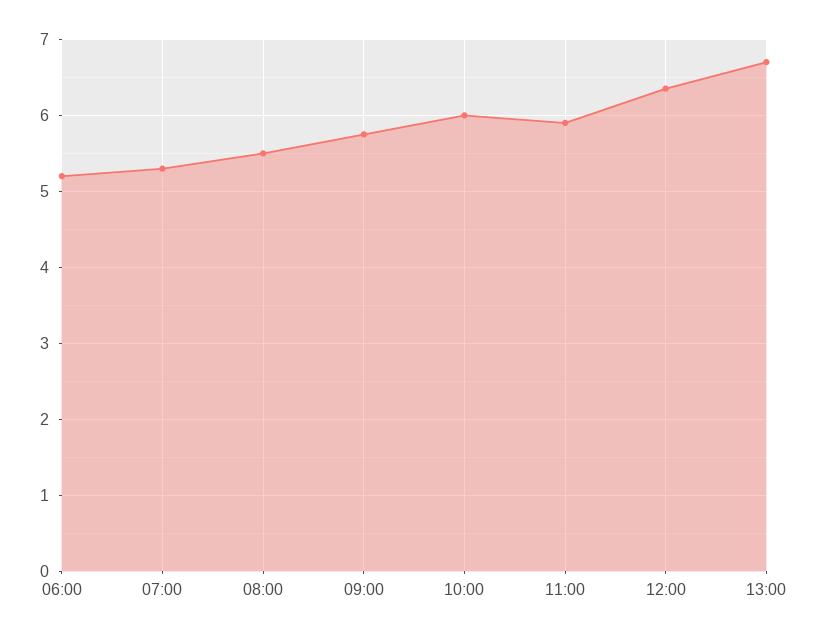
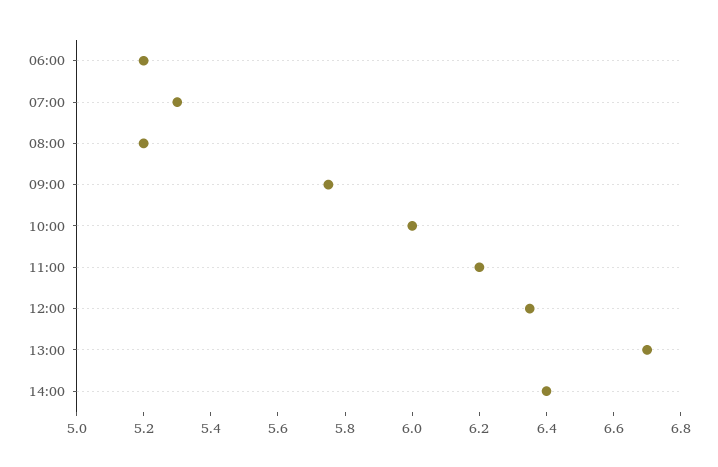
08:00: 5.5 -> 5.2
11:00: 5.9 -> 6.2
14:00: none -> 6.4

